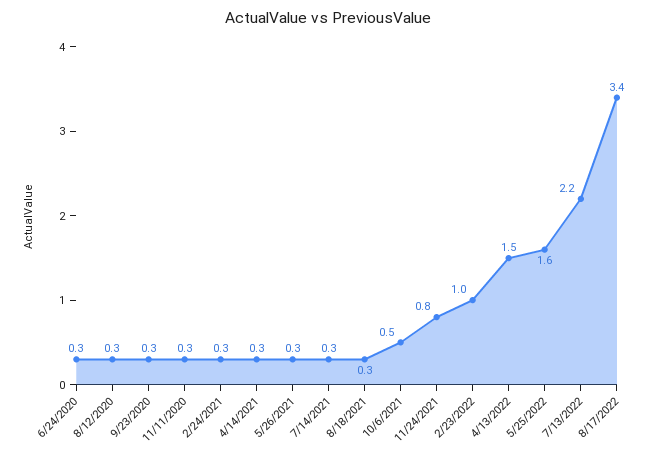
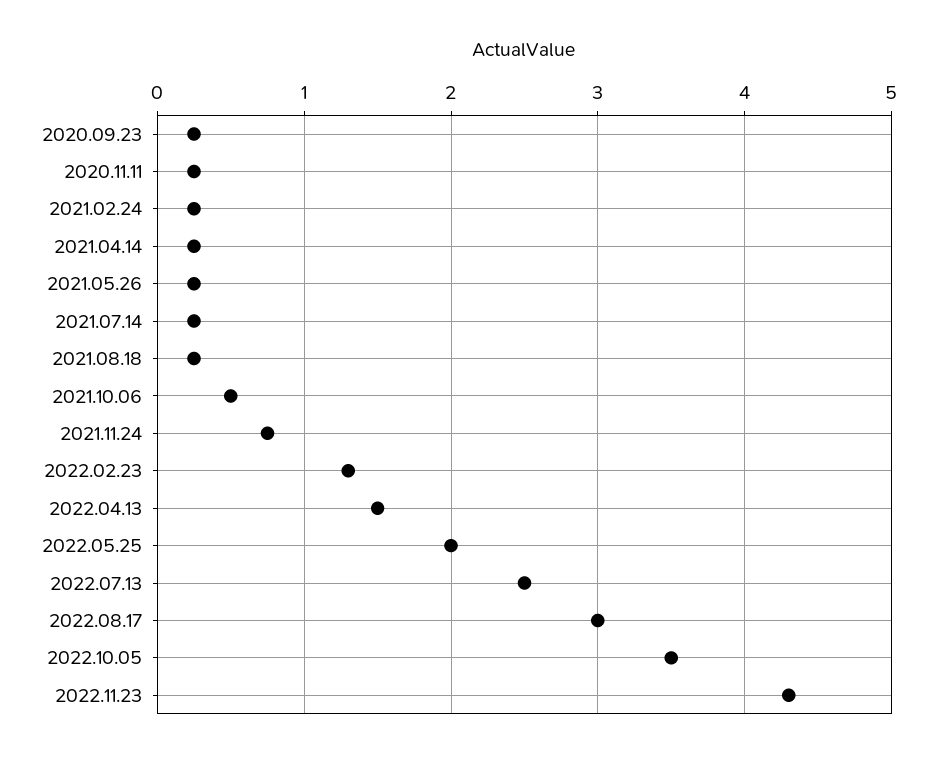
6/24/2020: 0.3 -> none
8/12/2020: 0.3 -> none
2/23/2022: 1 -> 1.3
5/25/2022: 1.6 -> 2
7/13/2022: 2.2 -> 2.5
8/17/2022: 3.4 -> 3
2022.10.05: none -> 3.5
2022.11.23: none -> 4.3

